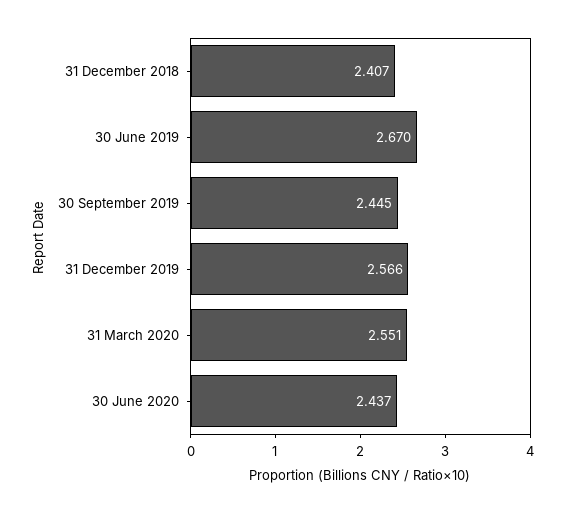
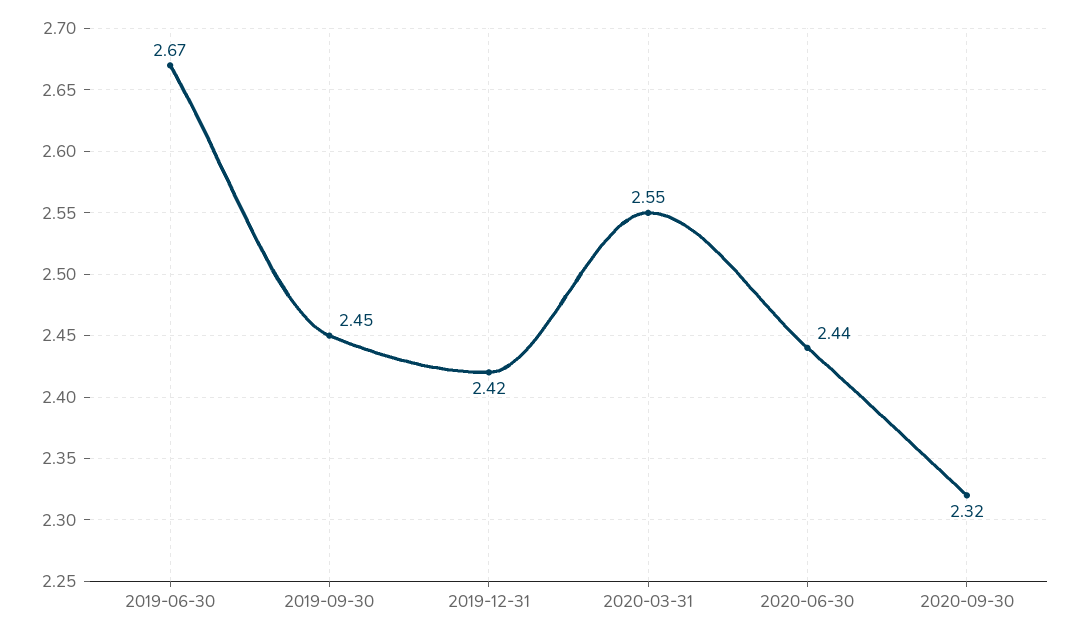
31 December 2018: 2.407 -> none
31 December 2019: 2.566 -> 2.42
2020-09-30: none -> 2.32

